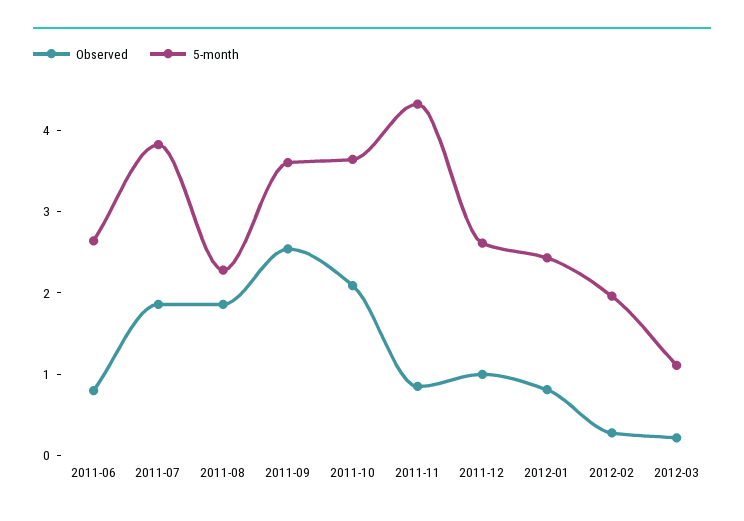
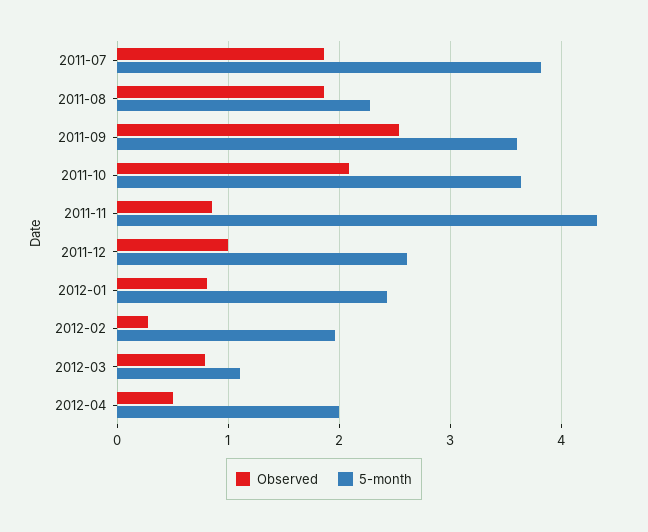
Observed, 2011-06: 0.8 -> none
5-month, 2011-06: 2.6 -> none
Observed, 2012-03: 0.2 -> 0.8
Observed, 2012-04: none -> 0.5
5-month, 2012-04: none -> 2

